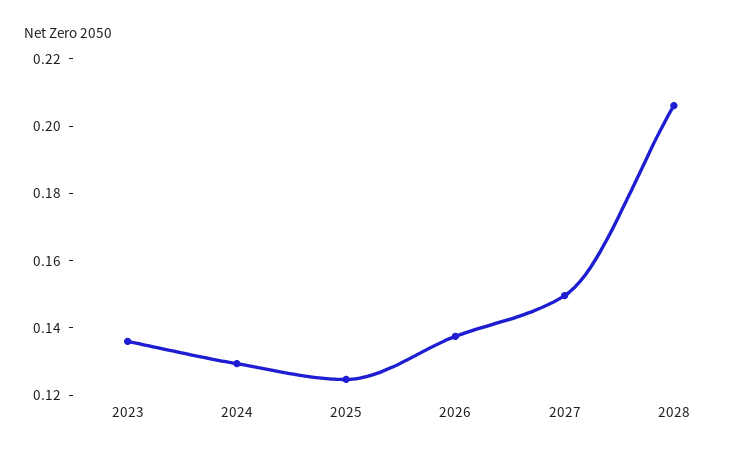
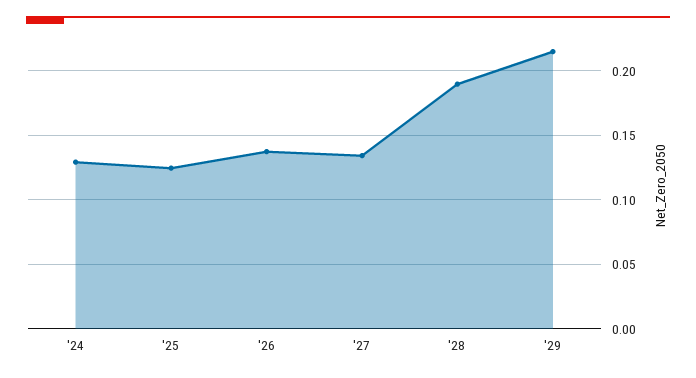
2023: 0.135 -> none
2027: 0.15 -> 0.135
2028: 0.205 -> 0.19
'29: none -> 0.215

